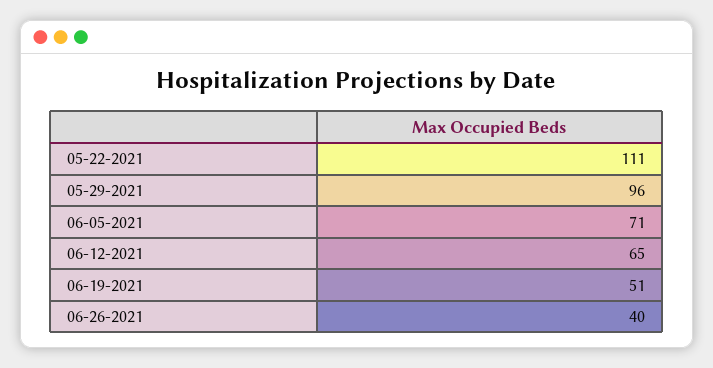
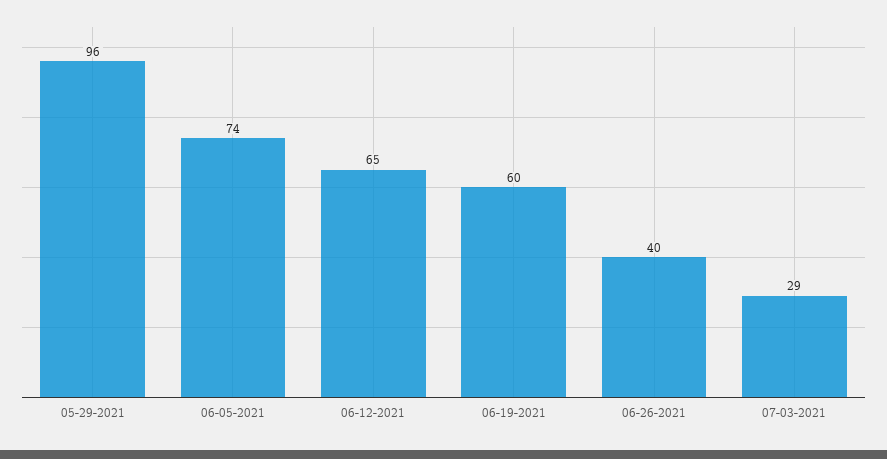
05-22-2021: 111 -> none
06-05-2021: 71 -> 74
06-19-2021: 51 -> 60
07-03-2021: none -> 29

